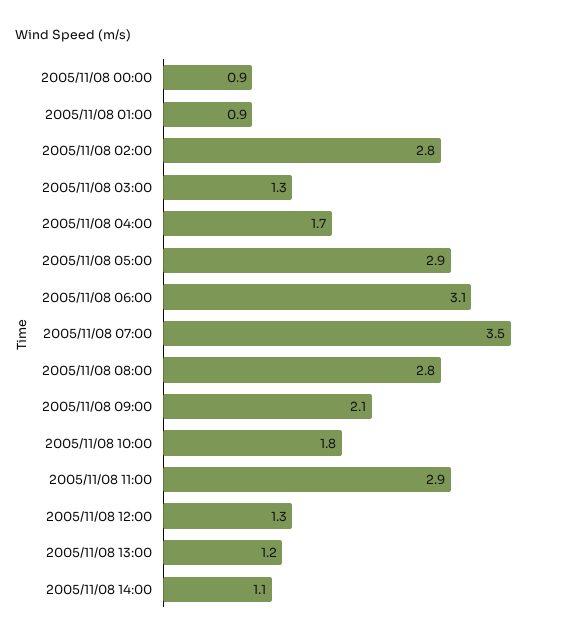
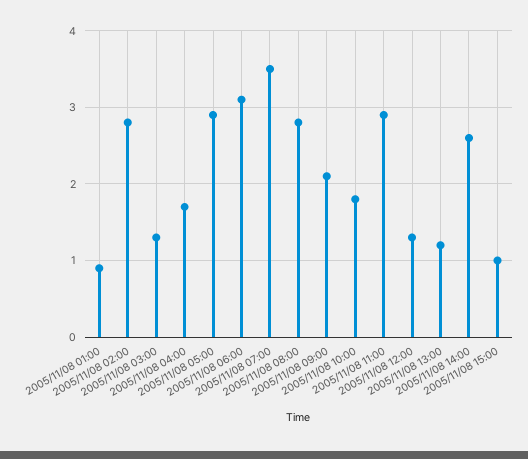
2005/11/08 00:00: 0.9 -> none
2005/11/08 14:00: 1.1 -> 2.6
2005/11/08 15:00: none -> 1

